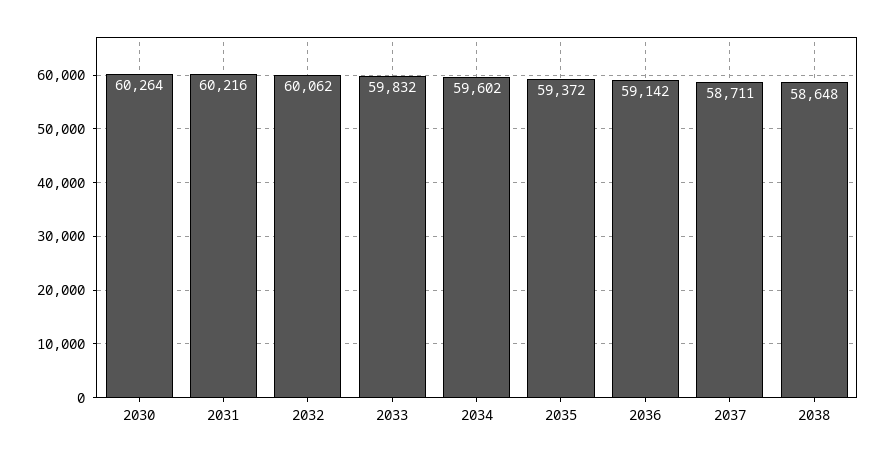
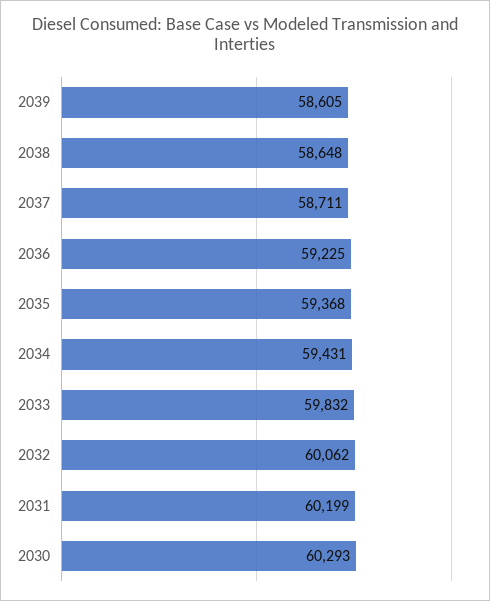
2030: 60264 -> 60293
2031: 60216 -> 60199
2034: 59602 -> 59431
2035: 59372 -> 59368
2036: 59142 -> 59225
2039: none -> 58605

